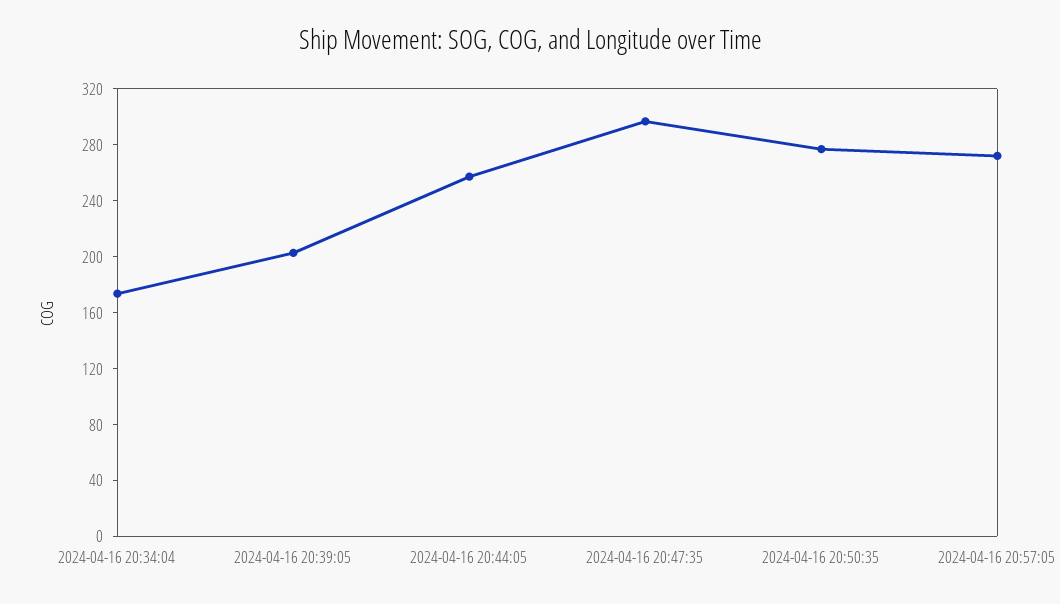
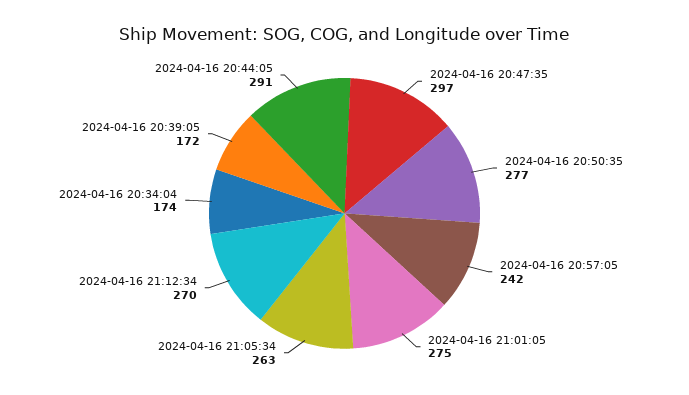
2024-04-16 20:39:05: 200 -> 172
2024-04-16 20:44:05: 260 -> 291
2024-04-16 20:57:05: 270 -> 242
2024-04-16 21:01:05: none -> 275
2024-04-16 21:05:34: none -> 263
2024-04-16 21:12:34: none -> 270

